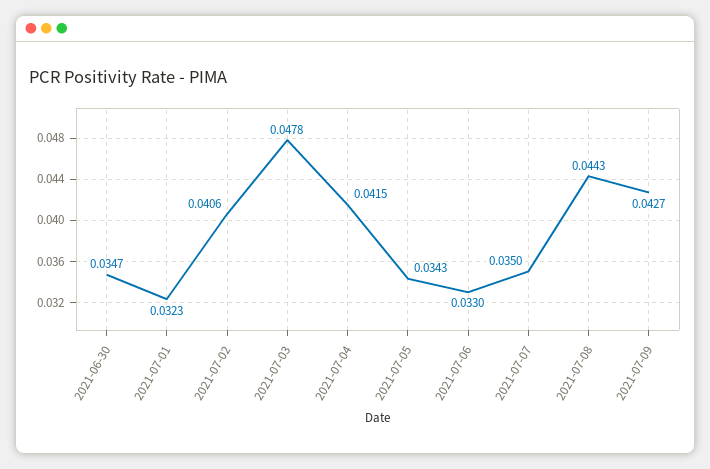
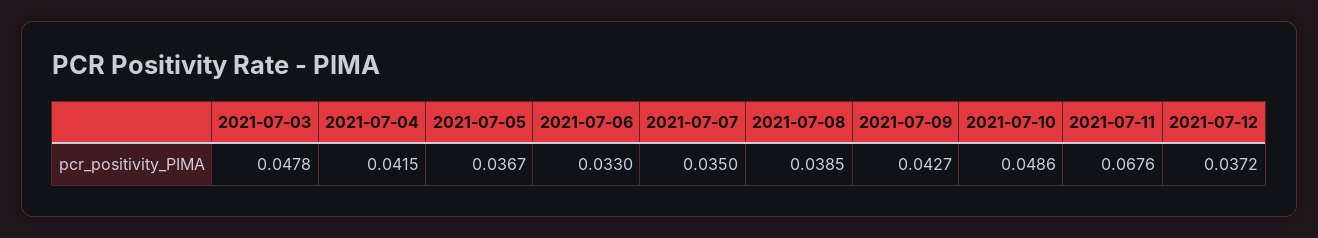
2021-06-30: 0.0347 -> none
2021-07-01: 0.0323 -> none
2021-07-02: 0.0406 -> none
2021-07-05: 0.0343 -> 0.0367
2021-07-08: 0.0443 -> 0.0385
2021-07-10: none -> 0.0486
2021-07-11: none -> 0.0676
2021-07-12: none -> 0.0372

